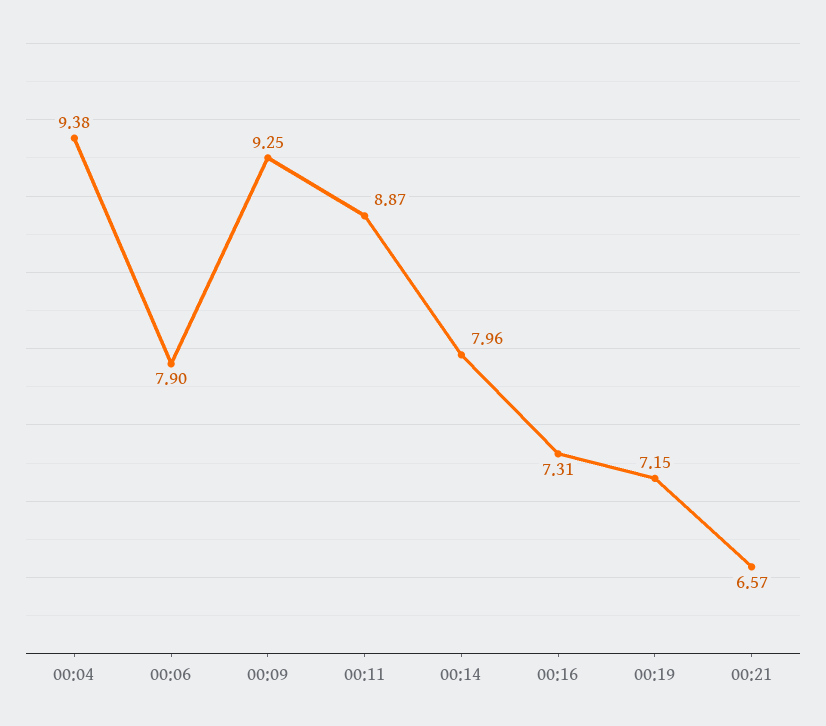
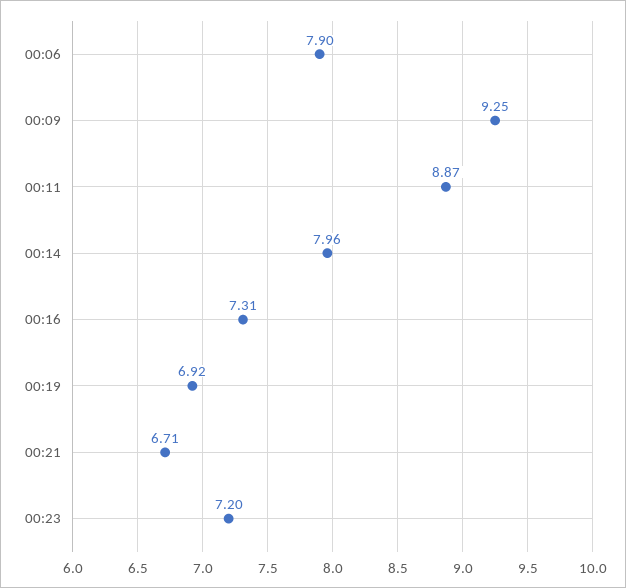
00:04: 9.38 -> none
00:19: 7.15 -> 6.92
00:21: 6.57 -> 6.71
00:23: none -> 7.2

